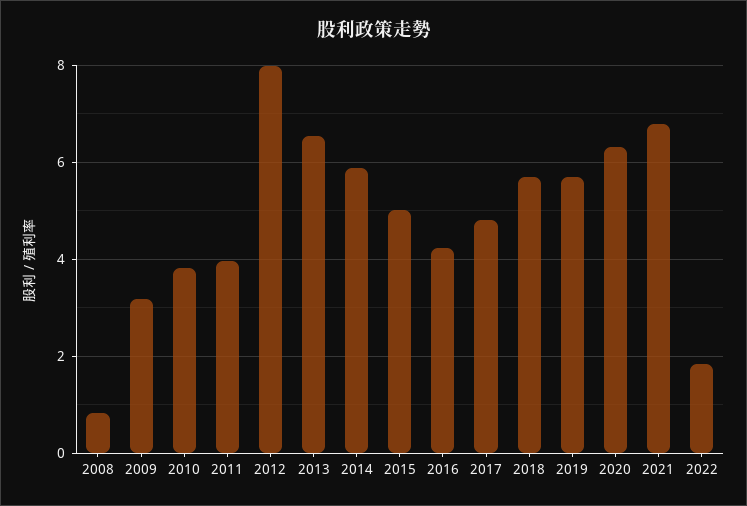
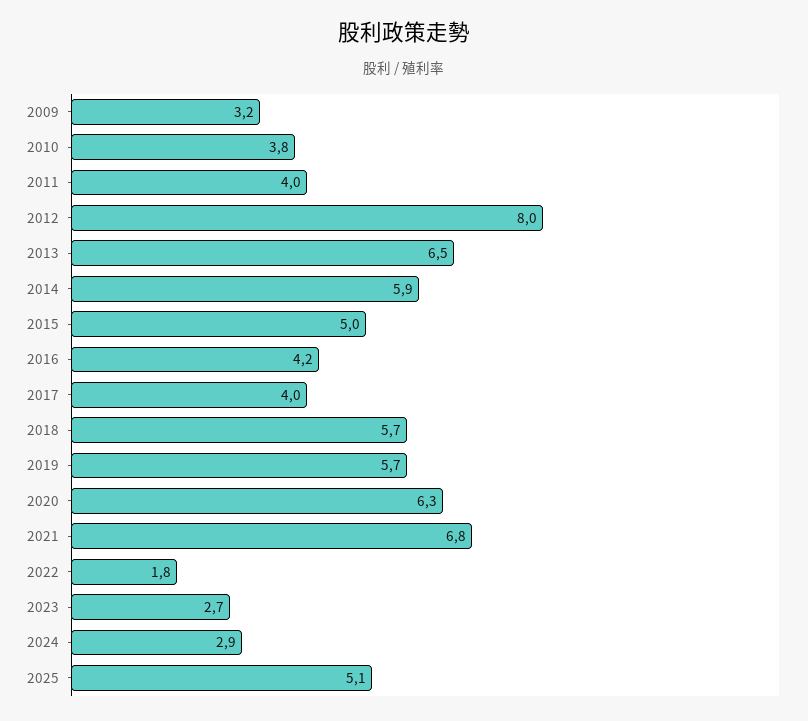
2008: 0.8 -> none
2017: 4.8 -> 4
2023: none -> 2.7
2024: none -> 2.9
2025: none -> 5.1

